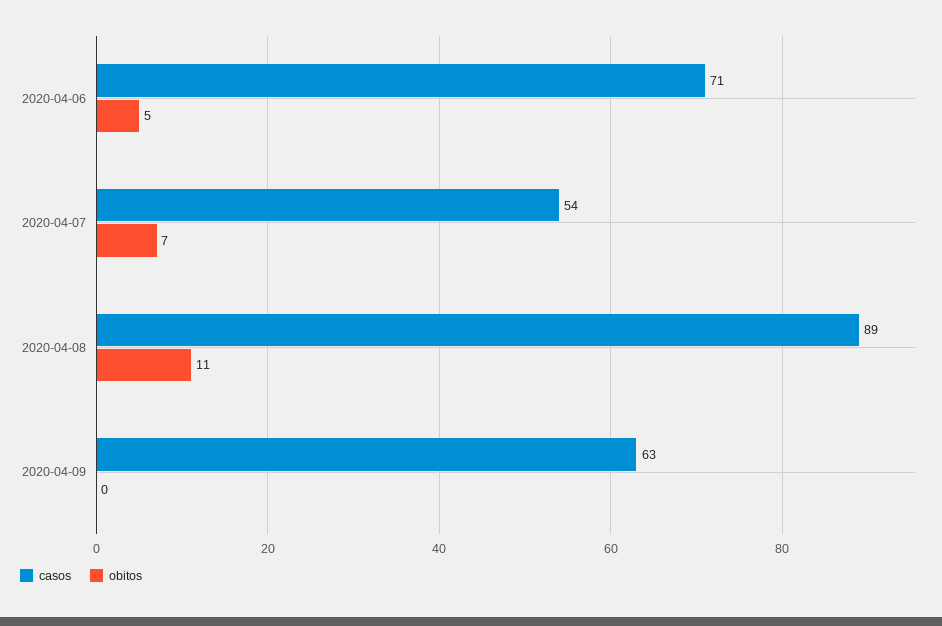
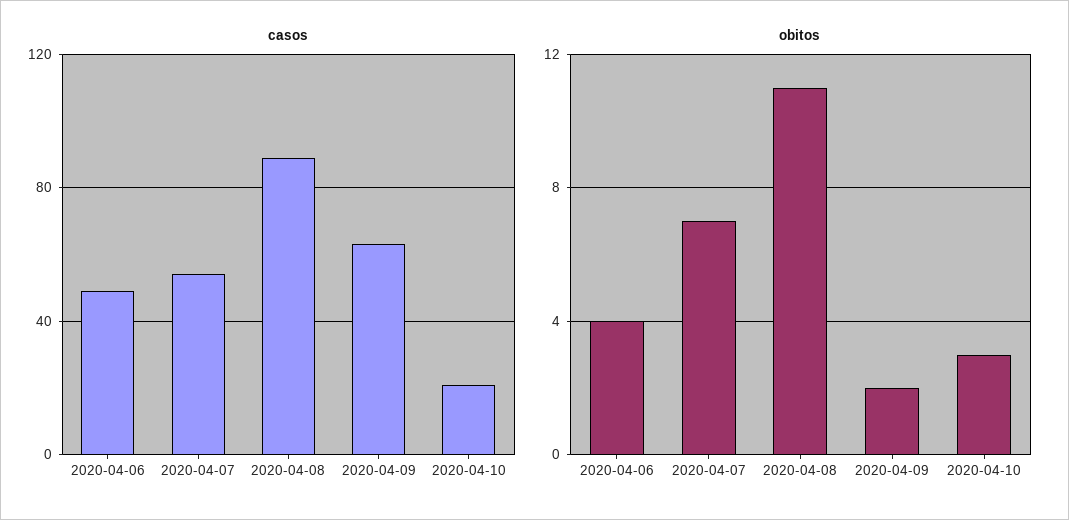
casos, 2020-04-06: 71 -> 50
obitos, 2020-04-06: 5 -> 4
obitos, 2020-04-09: 0 -> 2
casos, 2020-04-10: none -> 20
obitos, 2020-04-10: none -> 3

